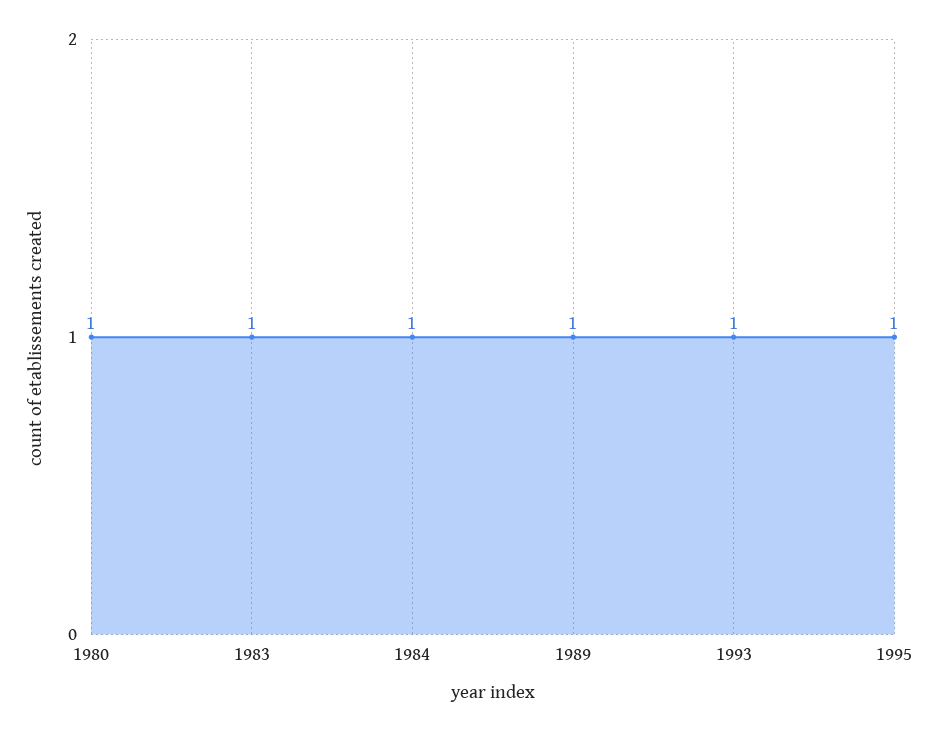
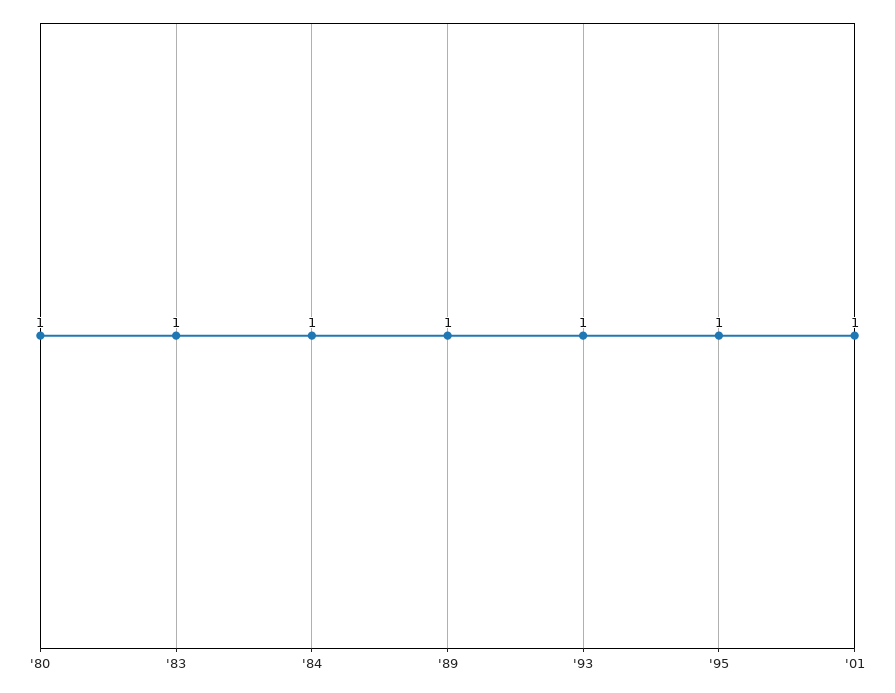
'01: none -> 1

